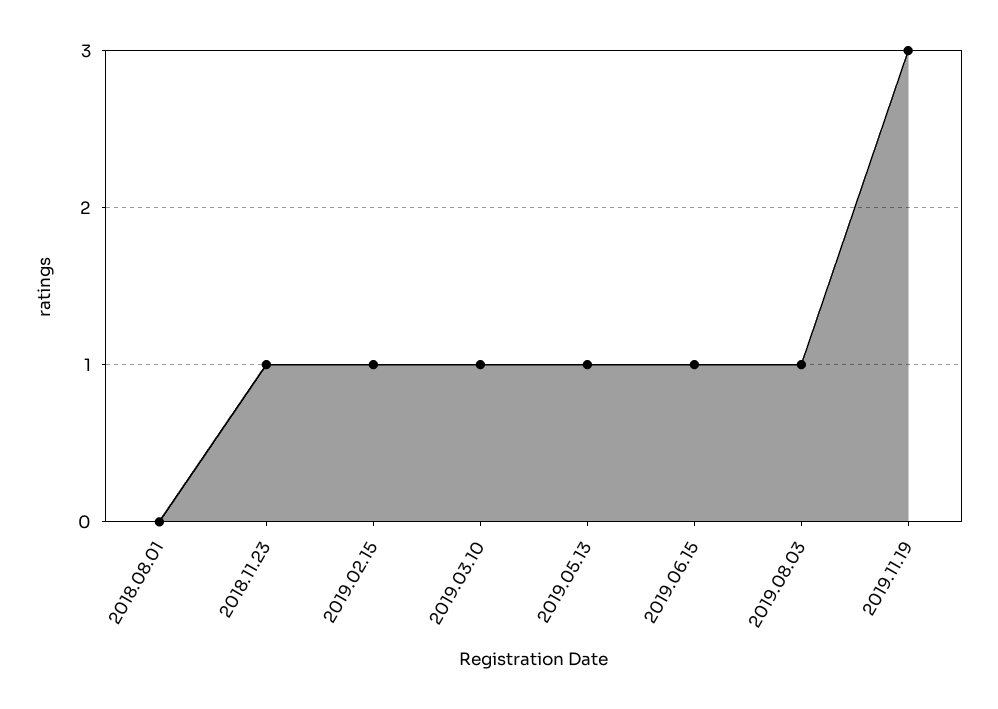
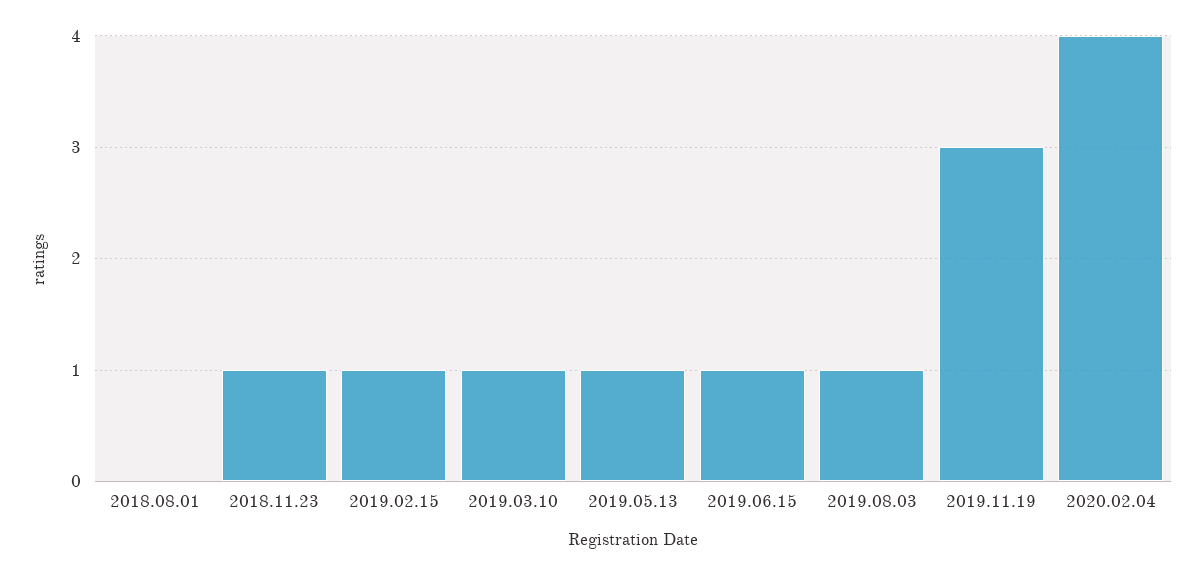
2020.02.04: none -> 4

